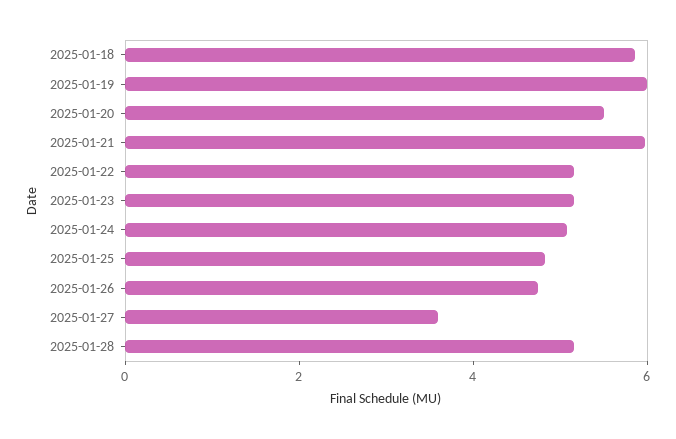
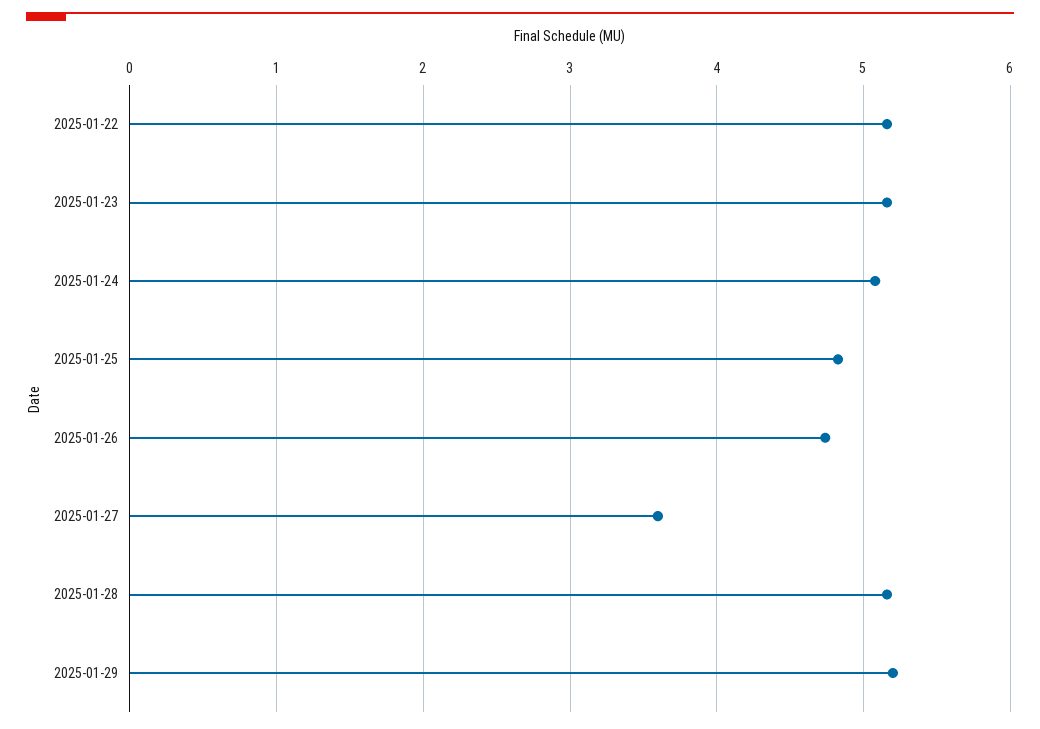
2025-01-18: 6 -> none
2025-01-19: 6 -> none
2025-01-20: 5.5 -> none
2025-01-21: 6 -> none
2025-01-29: none -> 5.2

